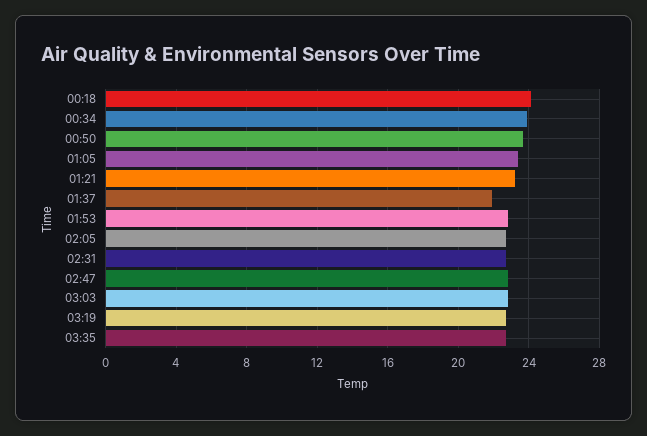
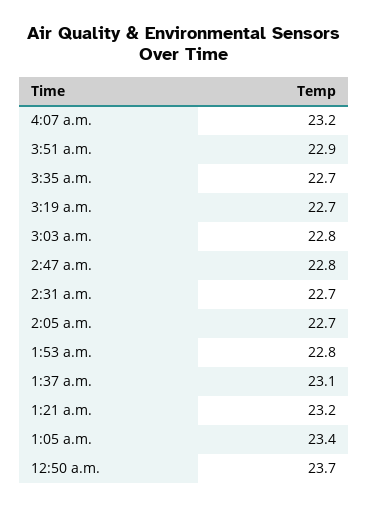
00:18: 24 -> none
00:34: 24 -> none
01:37: 22 -> 23.1
4:07 a.m.: none -> 23.2
3:51 a.m.: none -> 22.9

